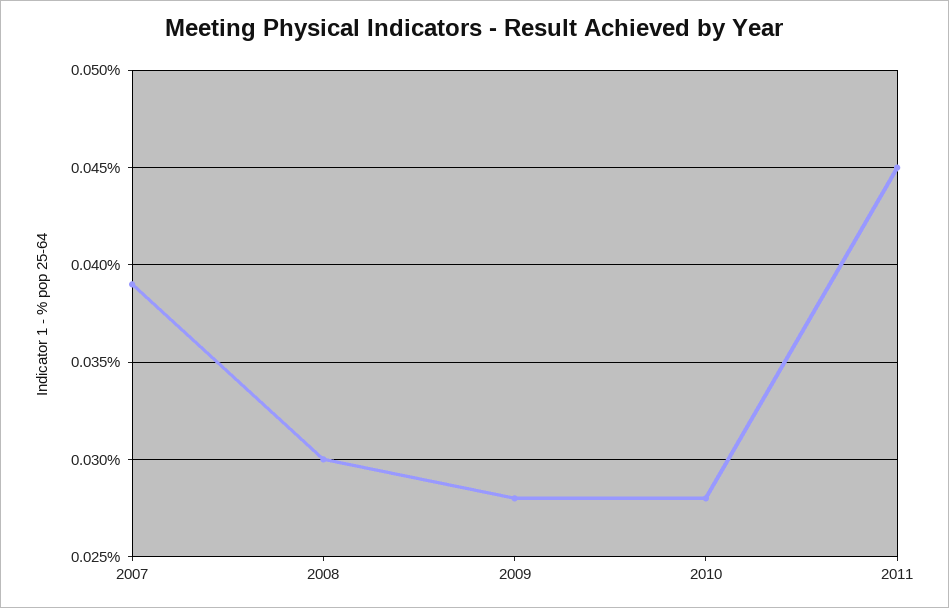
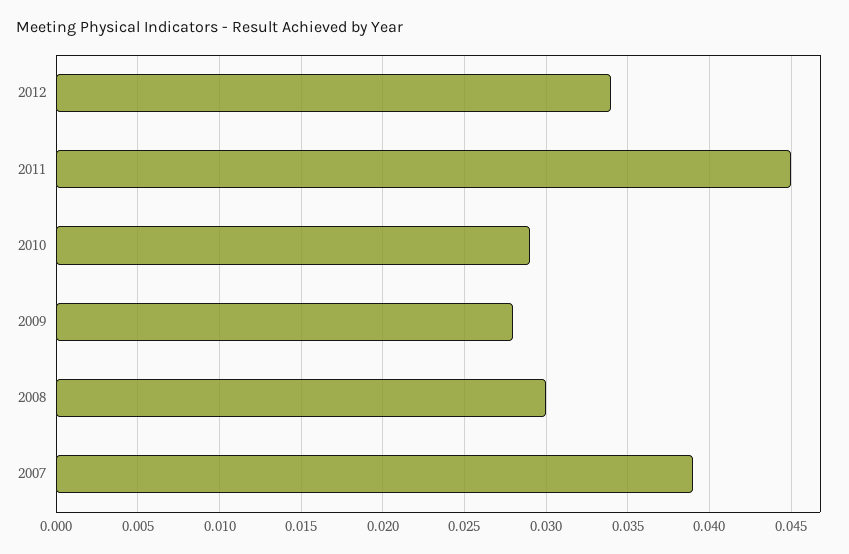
2010: 0.028 -> 0.029
2012: none -> 0.034

